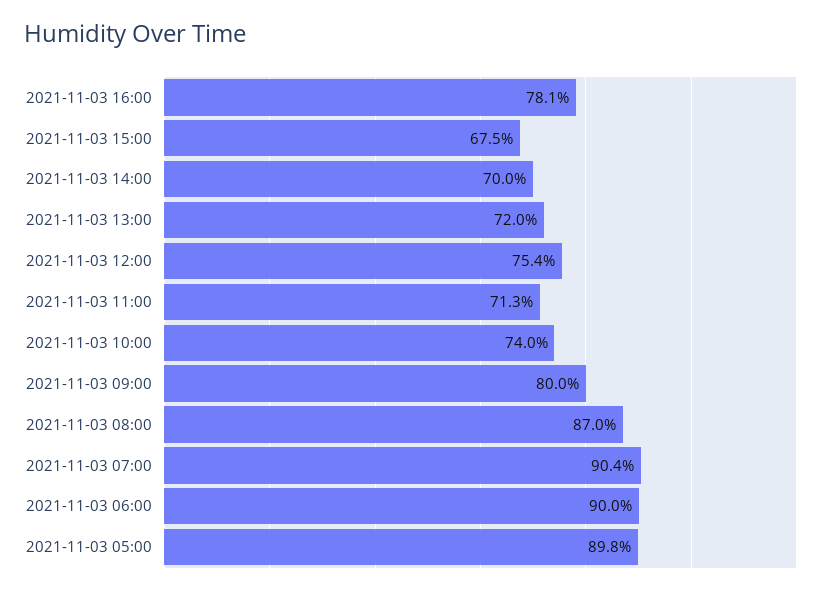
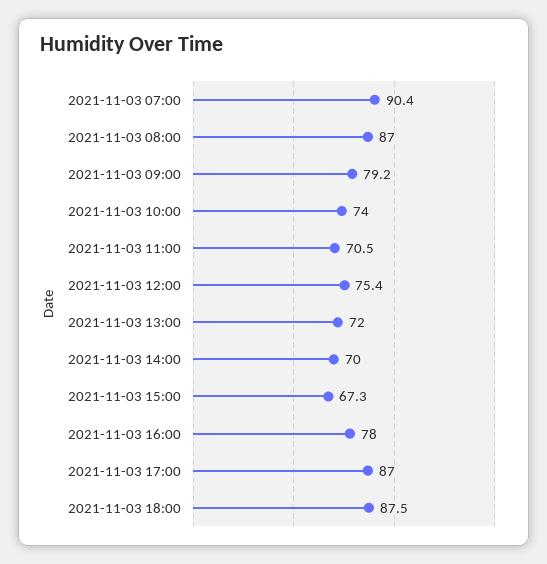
2021-11-03 16:00: 78.1 -> 78
2021-11-03 15:00: 67.5 -> 67.3
2021-11-03 11:00: 71.3 -> 70.5
2021-11-03 09:00: 80 -> 79.2
2021-11-03 06:00: 90 -> none
2021-11-03 05:00: 89.8 -> none
2021-11-03 17:00: none -> 87
2021-11-03 18:00: none -> 87.5

